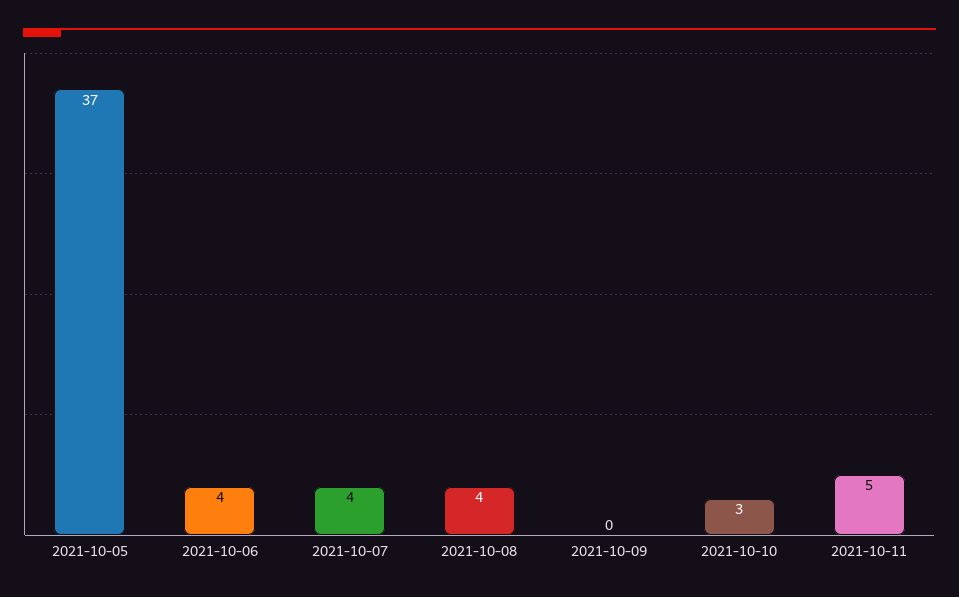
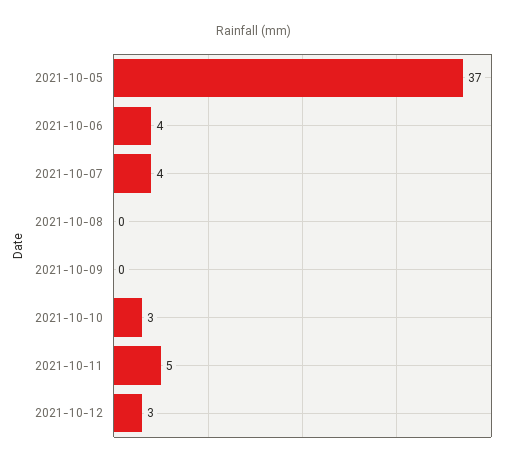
2021-10-08: 4 -> 0
2021-10-12: none -> 3

